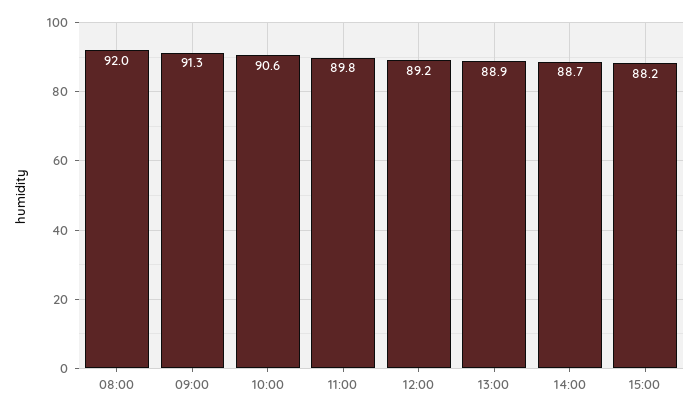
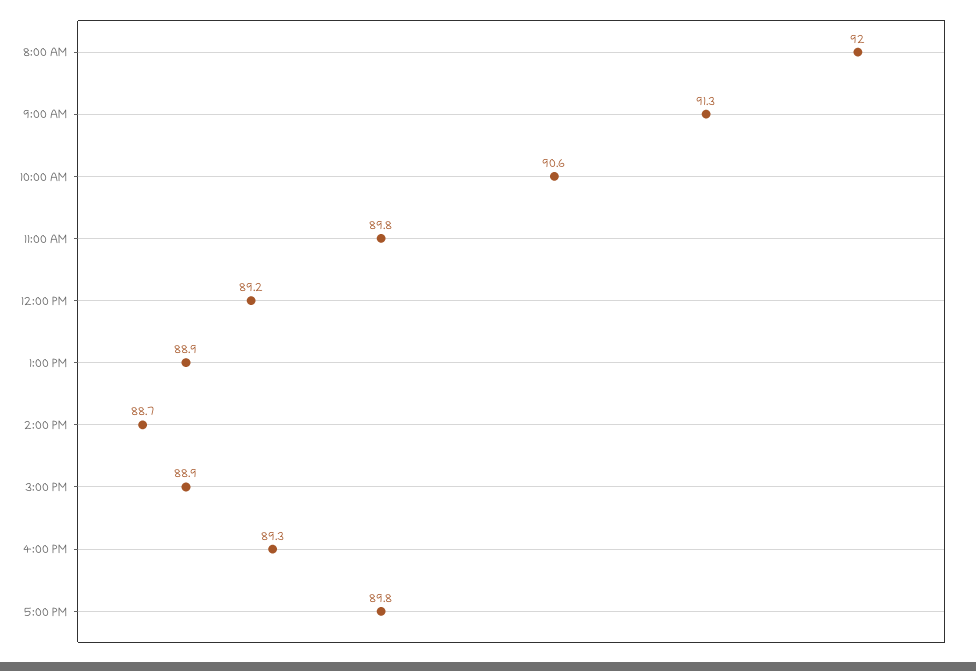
15:00: 88.2 -> 88.9
4:00 PM: none -> 89.3
5:00 PM: none -> 89.8

